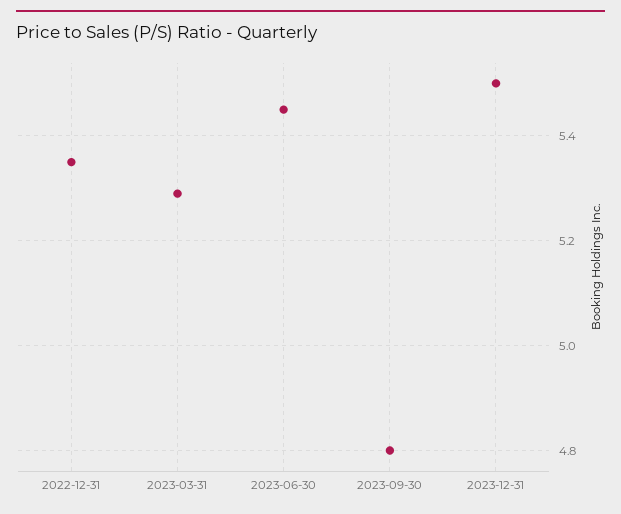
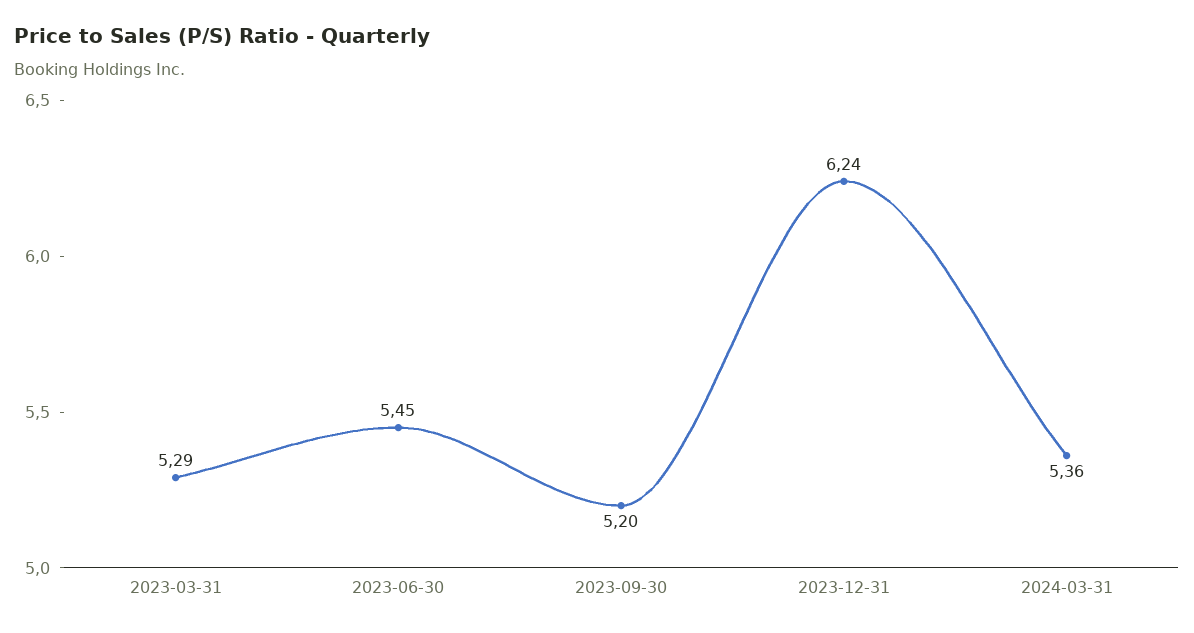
2022-12-31: 5.35 -> none
2023-09-30: 4.8 -> 5.2
2023-12-31: 5.5 -> 6.24
2024-03-31: none -> 5.36

